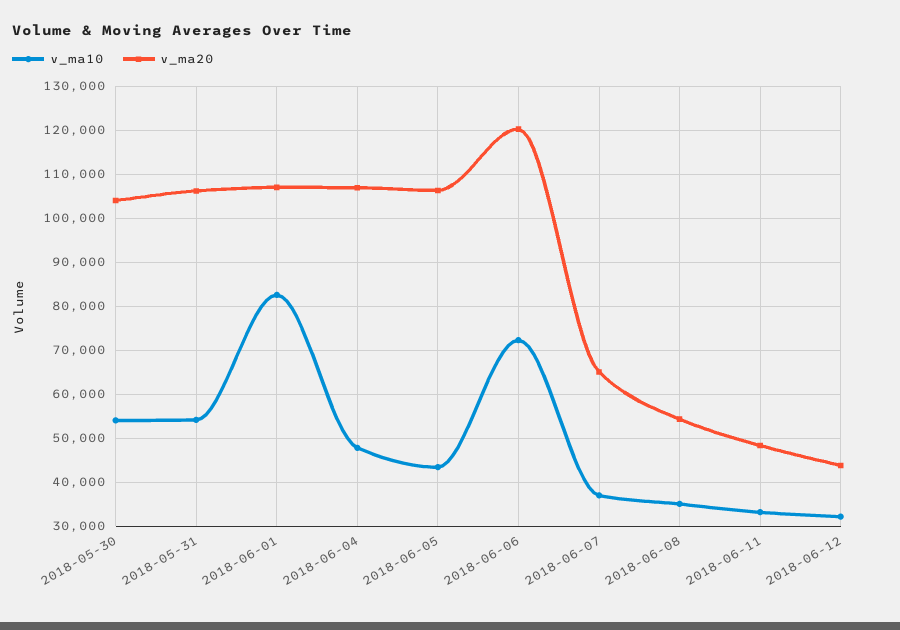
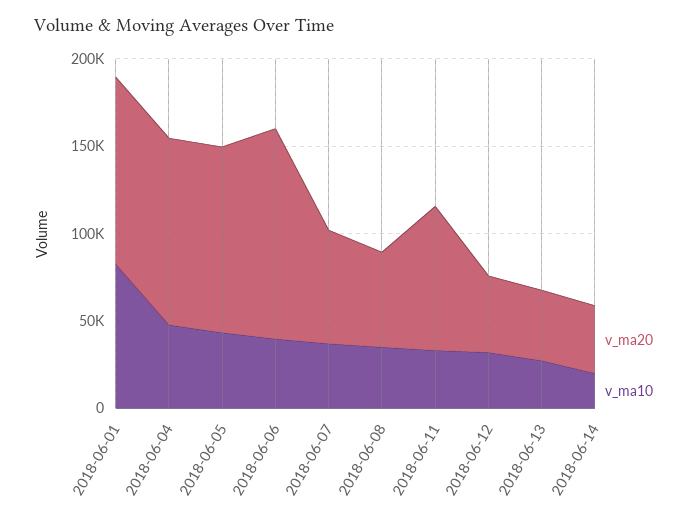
v_ma10, 2018-05-30: 54000 -> none
v_ma20, 2018-05-30: 104000 -> none
v_ma10, 2018-05-31: 54000 -> none
v_ma20, 2018-05-31: 106000 -> none
v_ma10, 2018-06-06: 72000 -> 40000
v_ma20, 2018-06-11: 48000 -> 80000
v_ma20, 2018-06-13: none -> 40000
v_ma10, 2018-06-13: none -> 30000
v_ma20, 2018-06-14: none -> 40000
v_ma10, 2018-06-14: none -> 20000

